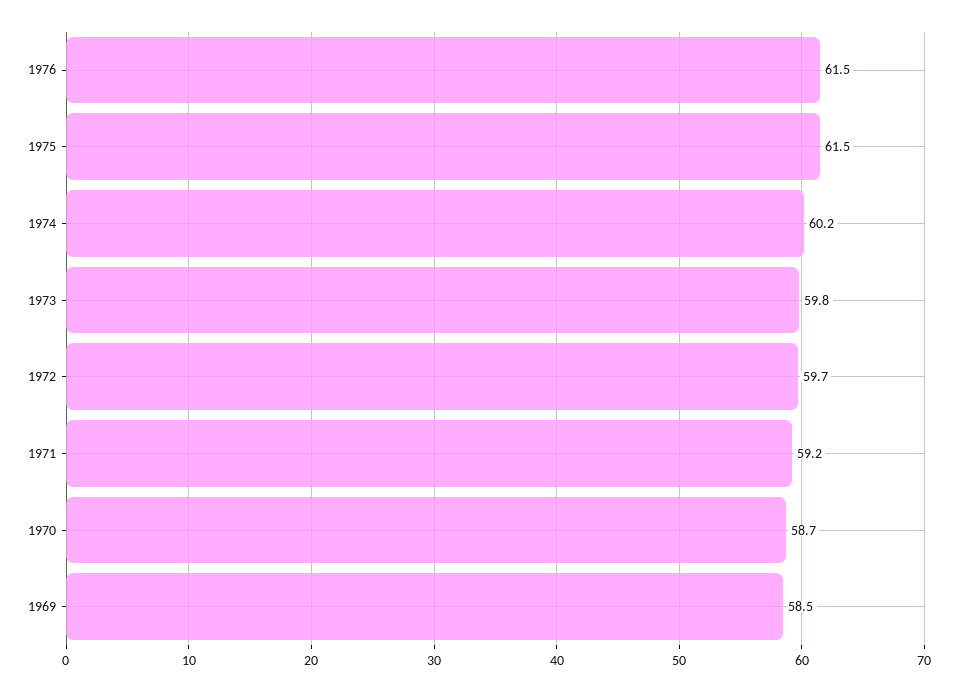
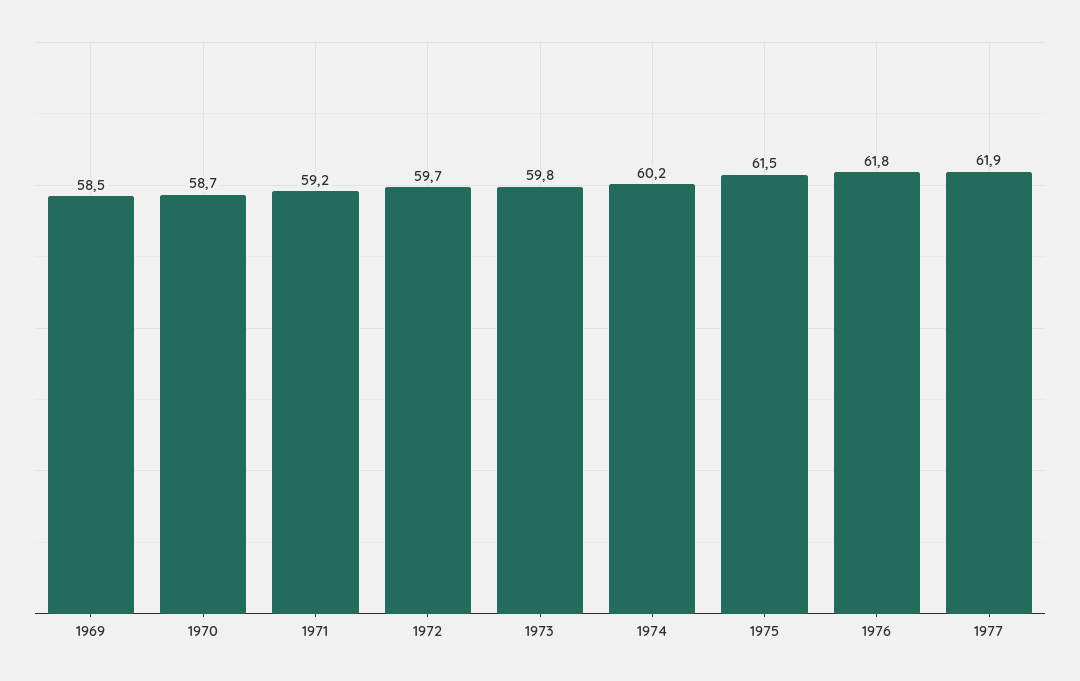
1976: 61.5 -> 61.8
1977: none -> 61.9

